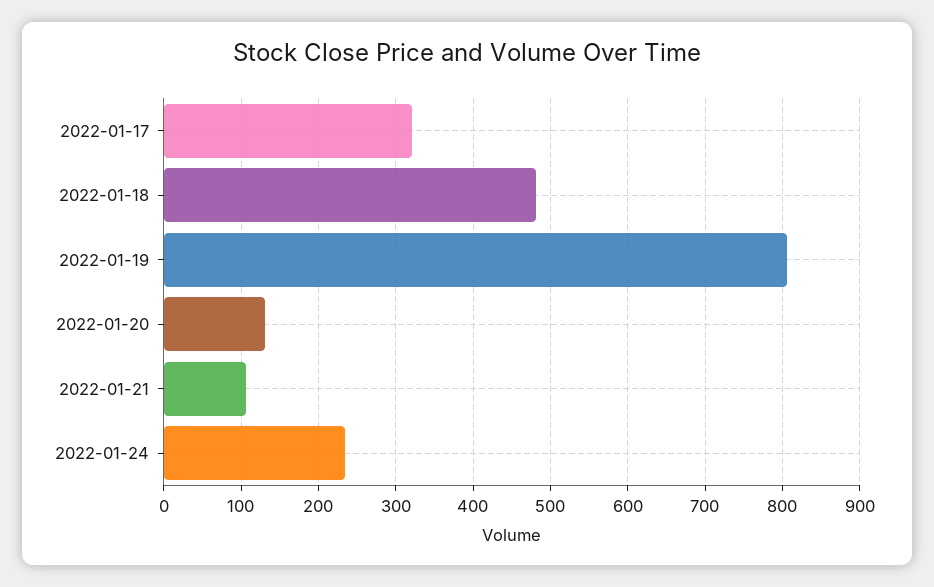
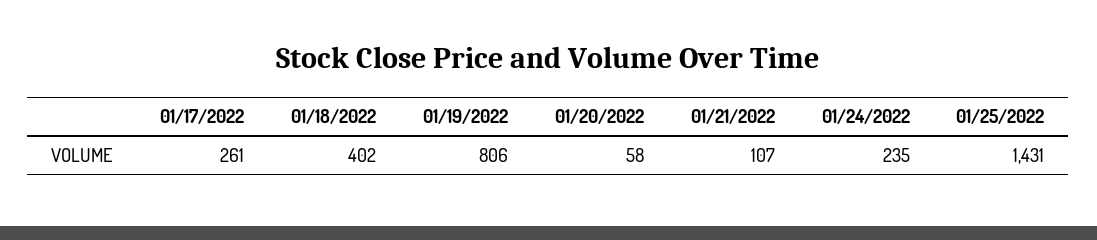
2022-01-17: 320 -> 261
2022-01-18: 480 -> 402
2022-01-20: 130 -> 58
01/25/2022: none -> 1431

